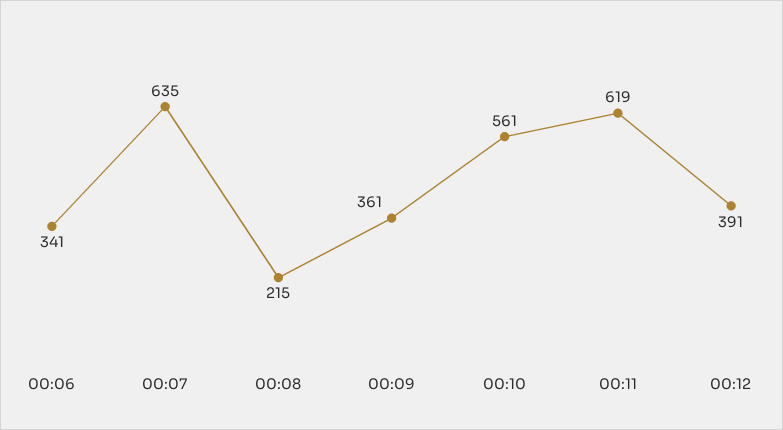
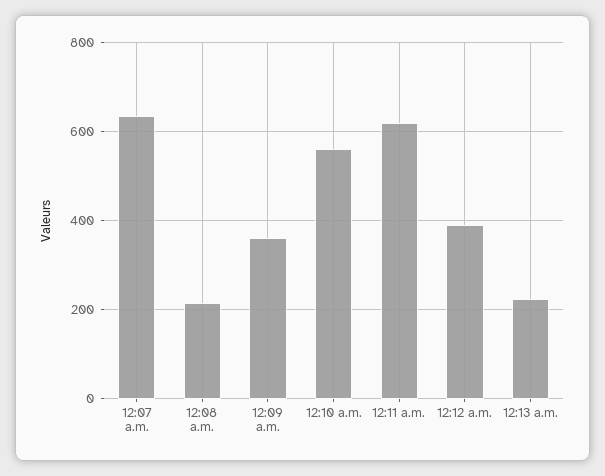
00:06: 341 -> none
12:13 a.m.: none -> 220

